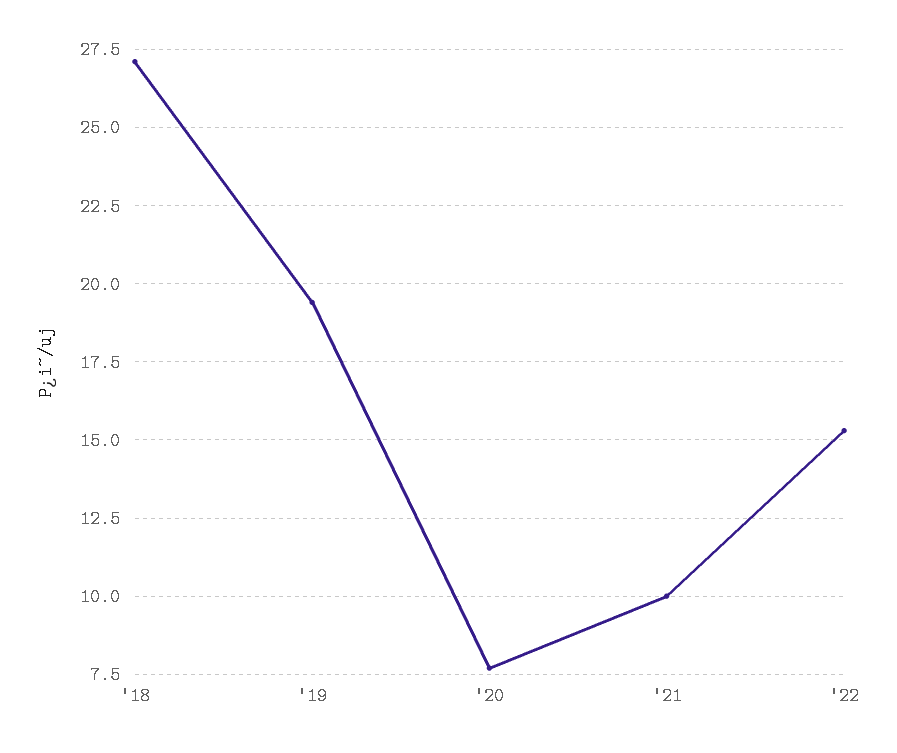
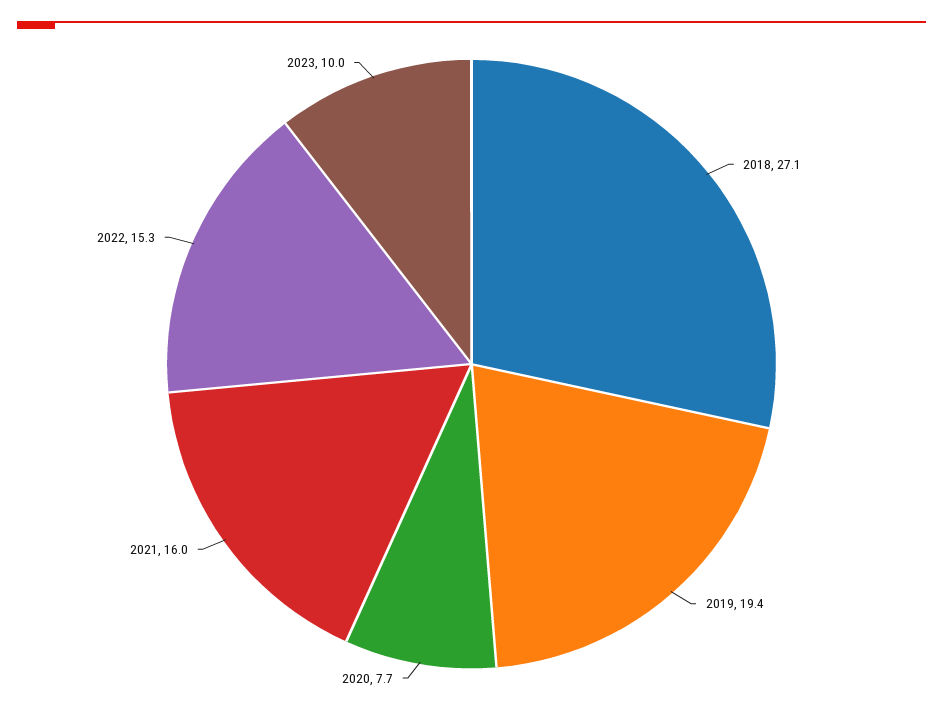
'21: 10 -> 16
2023: none -> 10

